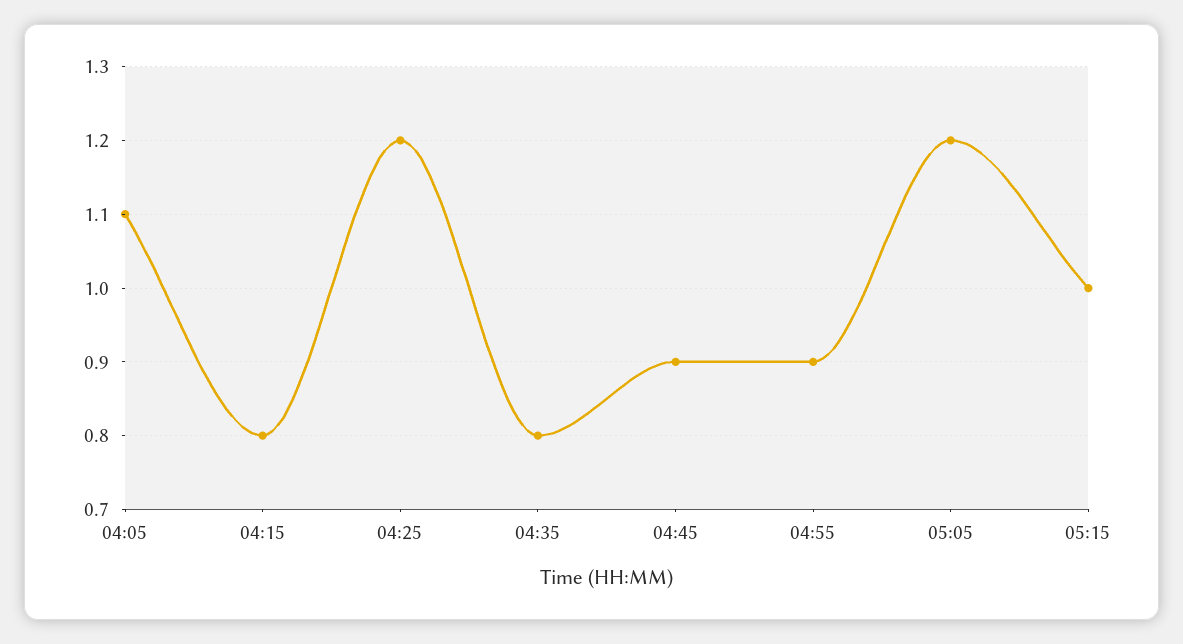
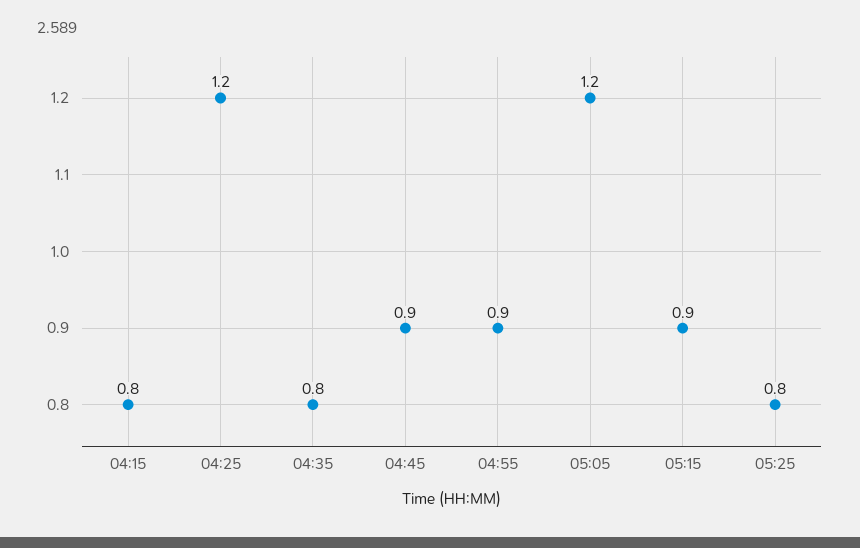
04:05: 1.1 -> none
05:15: 1 -> 0.9
05:25: none -> 0.8

